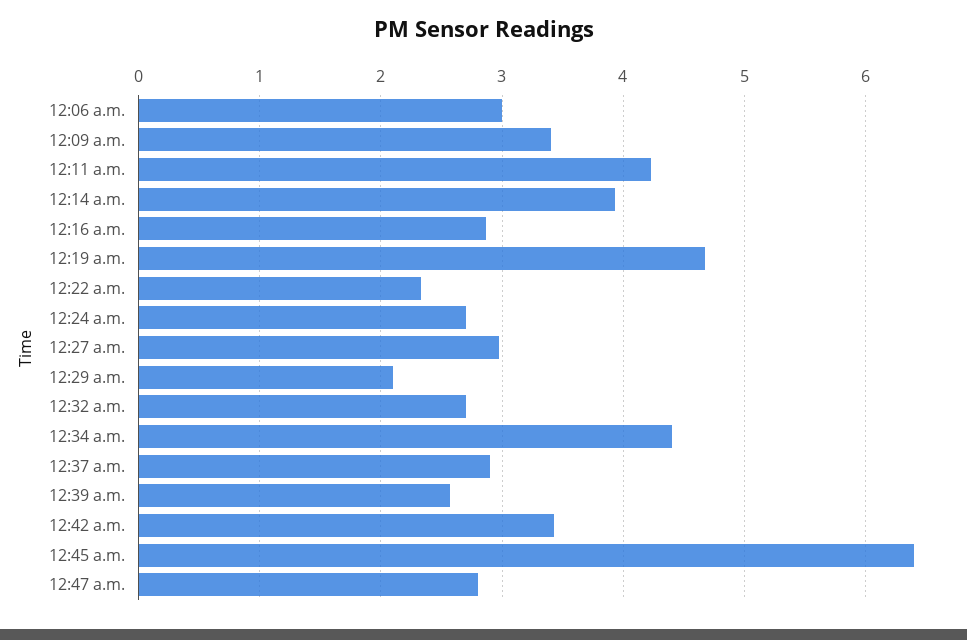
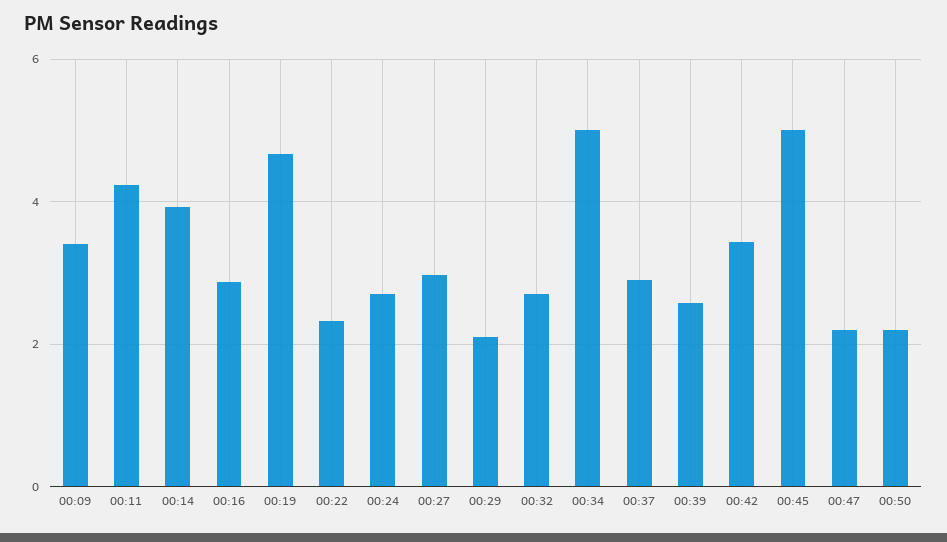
12:06 a.m.: 3 -> none
12:34 a.m.: 4.4 -> 5
12:45 a.m.: 6.4 -> 5
12:47 a.m.: 2.8 -> 2.2
00:50: none -> 2.2

